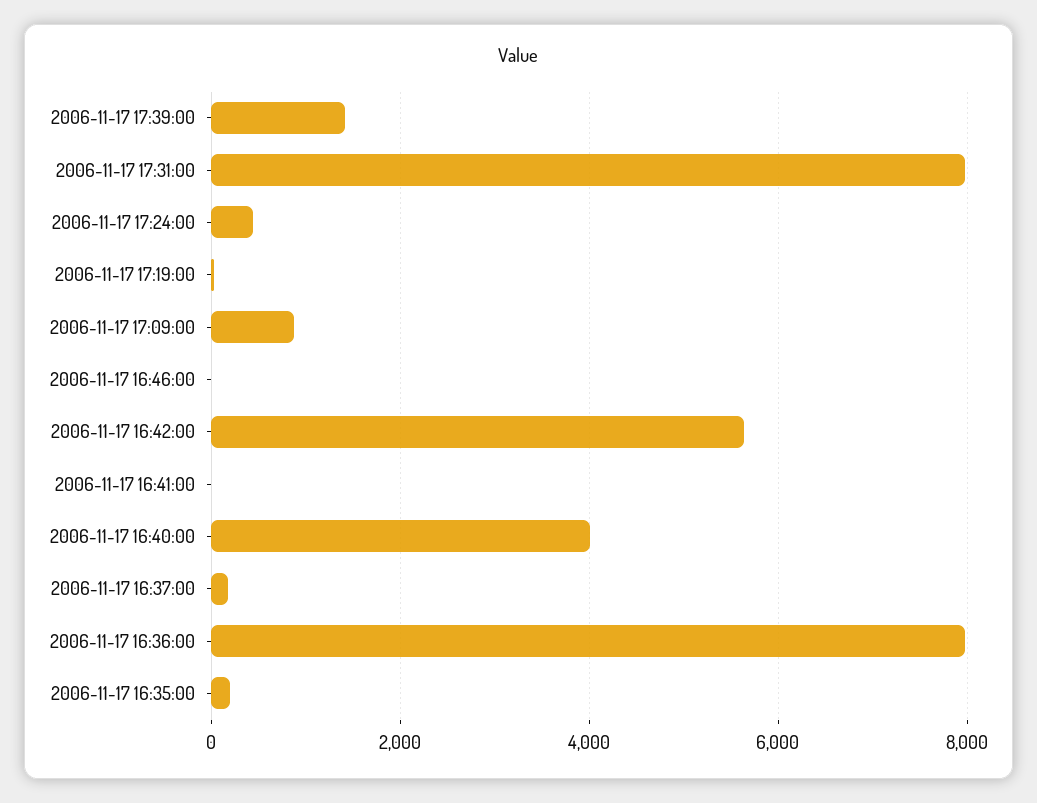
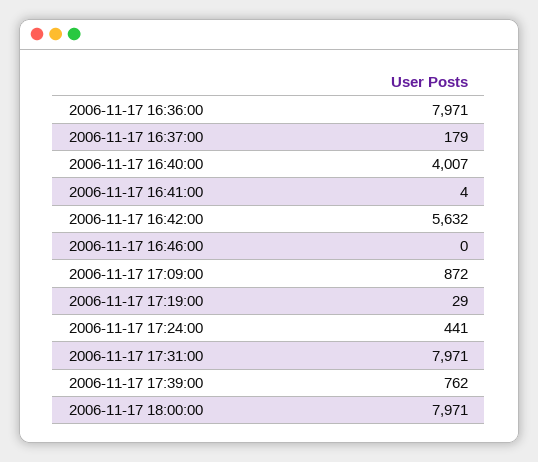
2006-11-17 17:39:00: 1400 -> 762
2006-11-17 16:35:00: 200 -> none
2006-11-17 18:00:00: none -> 7971

